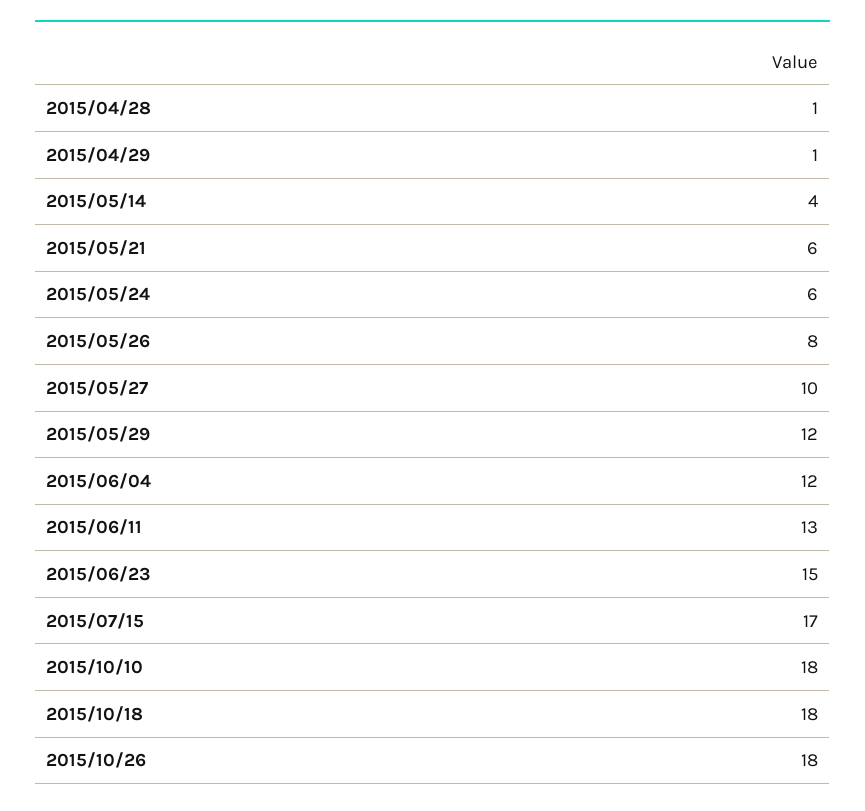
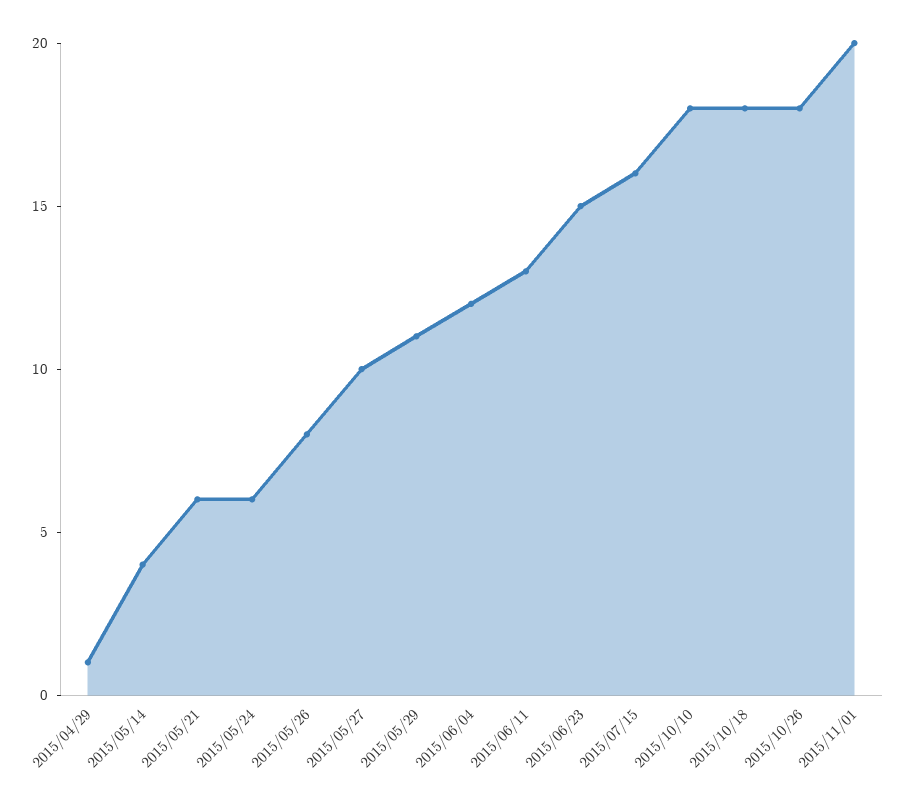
2015/04/28: 1 -> none
2015/05/29: 12 -> 11
2015/07/15: 17 -> 16
2015/11/01: none -> 20

